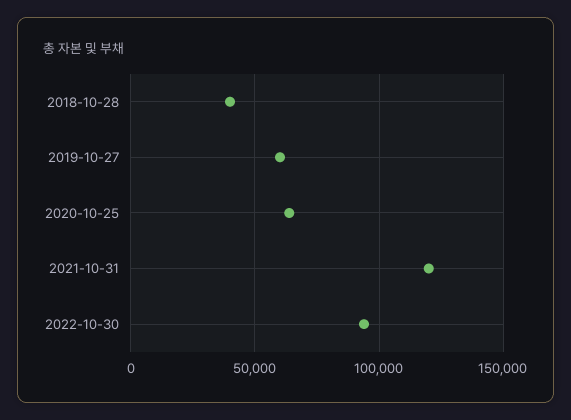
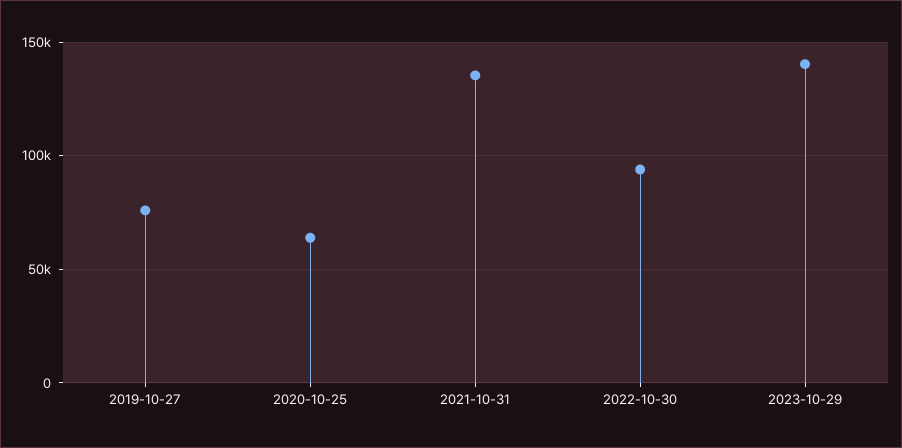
2018-10-28: 40000 -> none
2019-10-27: 60000 -> 75000
2021-10-31: 120000 -> 135000
2023-10-29: none -> 140000

